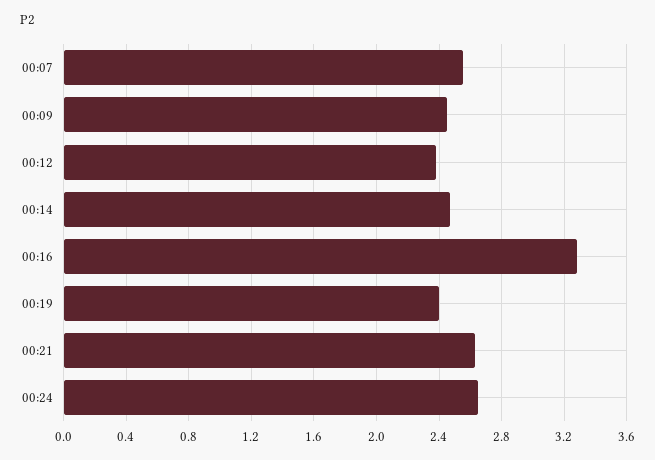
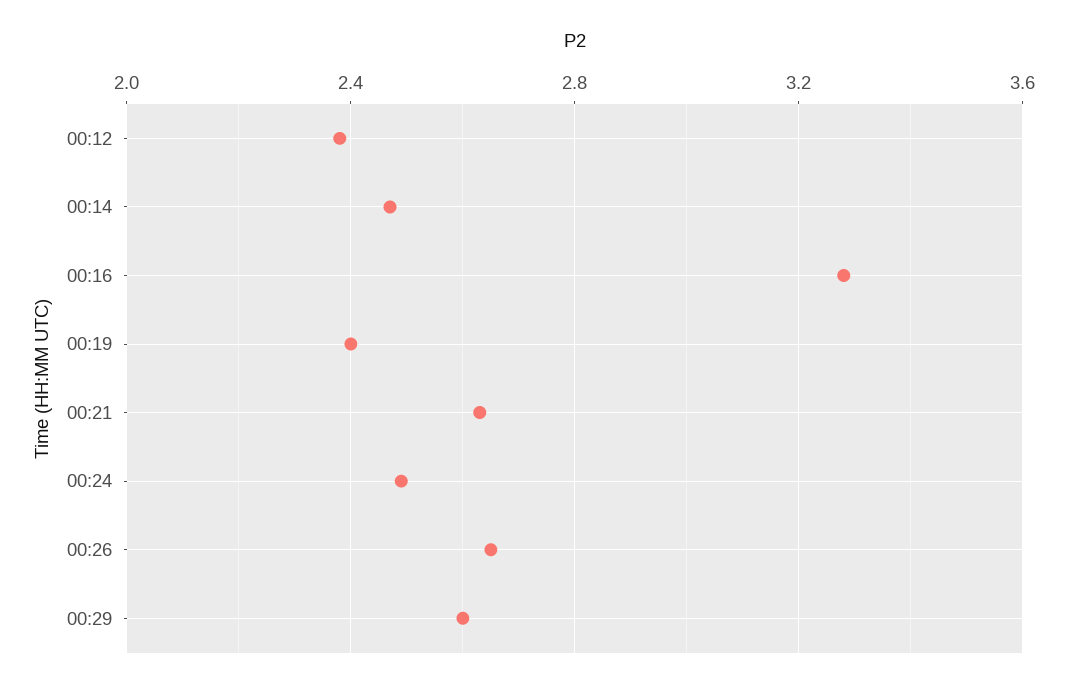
00:07: 2.55 -> none
00:09: 2.45 -> none
00:24: 2.65 -> 2.5
00:26: none -> 2.65
00:29: none -> 2.6

